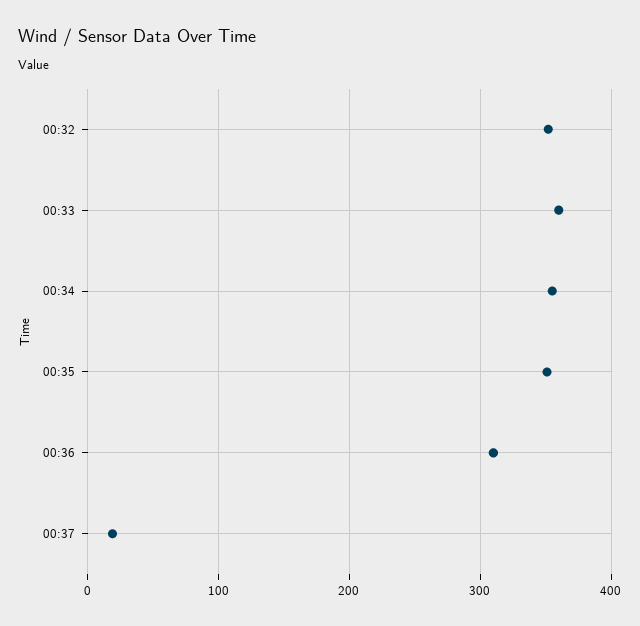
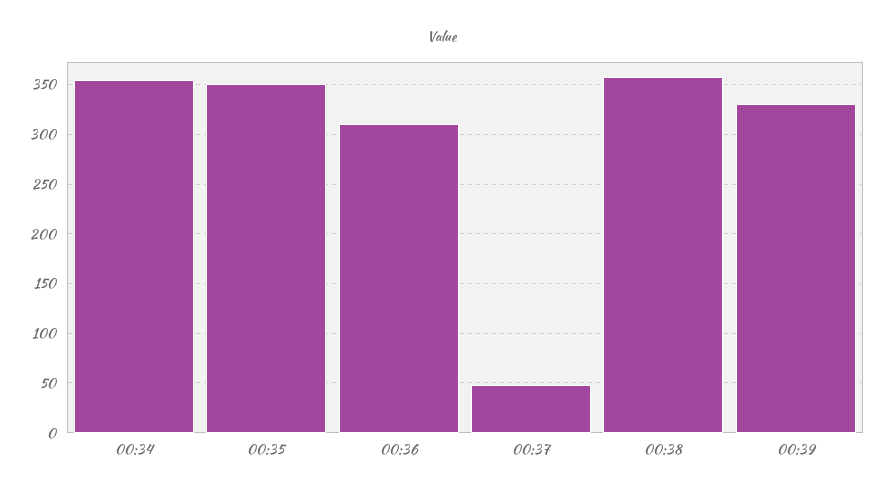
00:32: 350 -> none
00:33: 360 -> none
00:37: 20 -> 50
00:38: none -> 360
00:39: none -> 330

